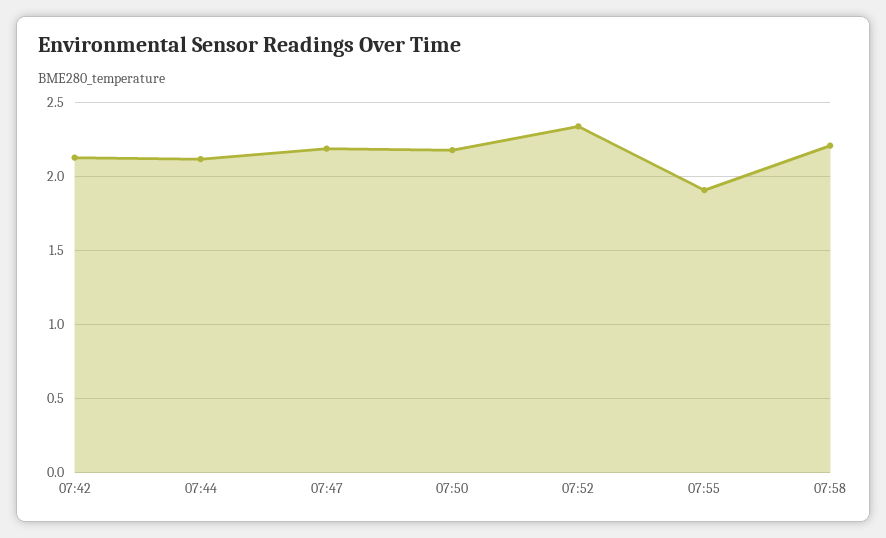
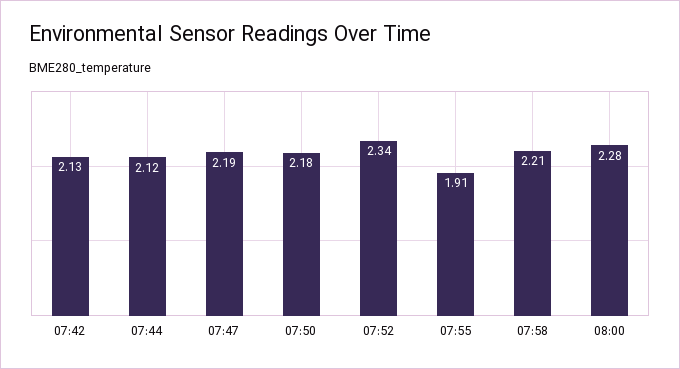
08:00: none -> 2.28

